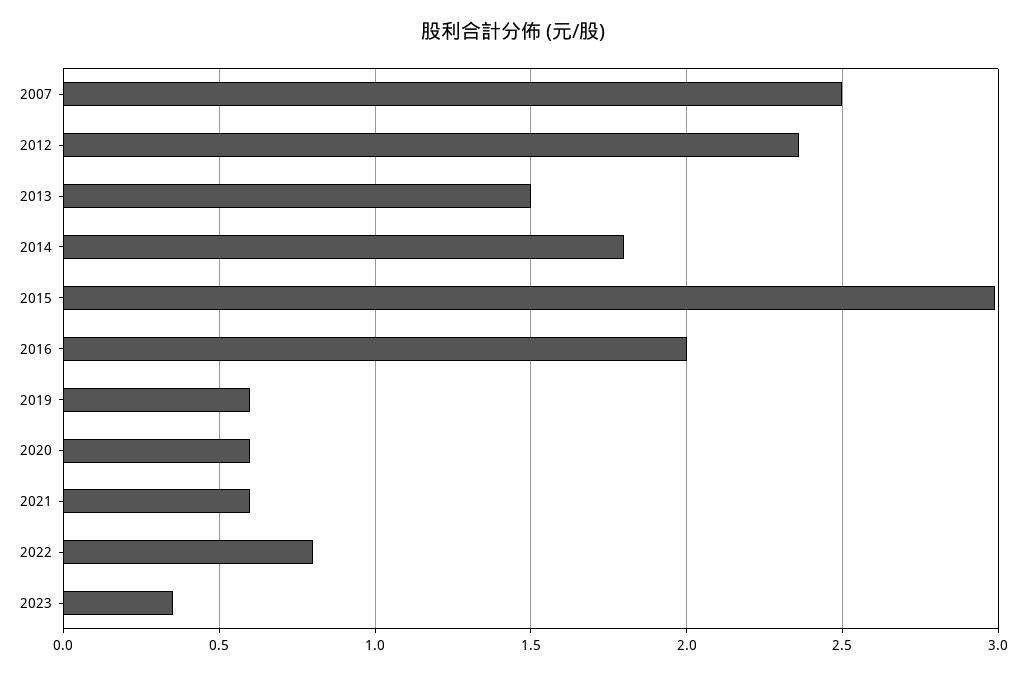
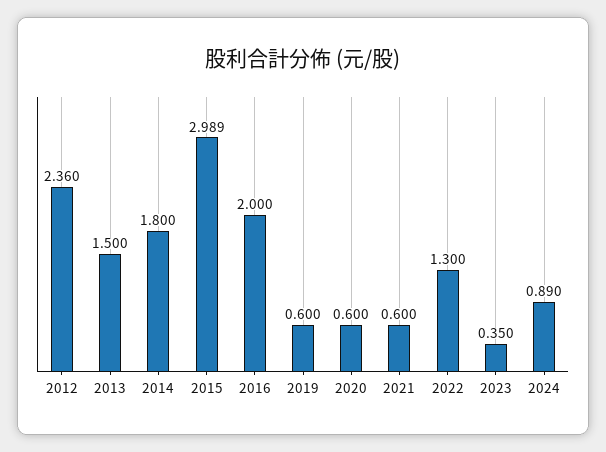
2007: 2.5 -> none
2022: 0.8 -> 1.3
2024: none -> 0.89

